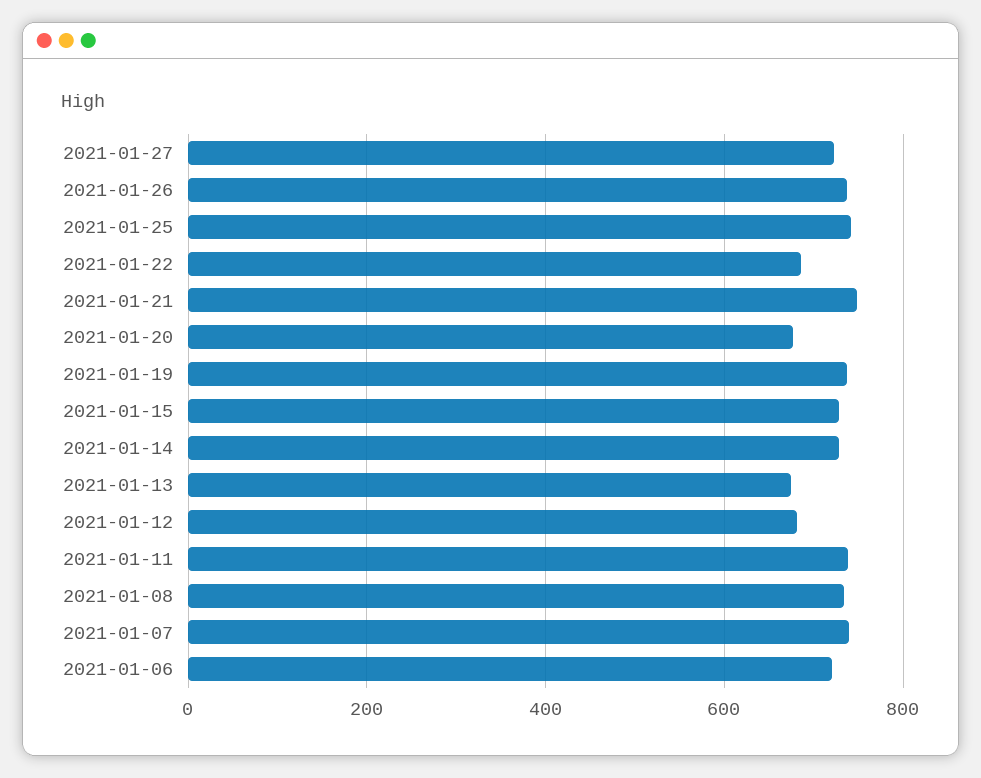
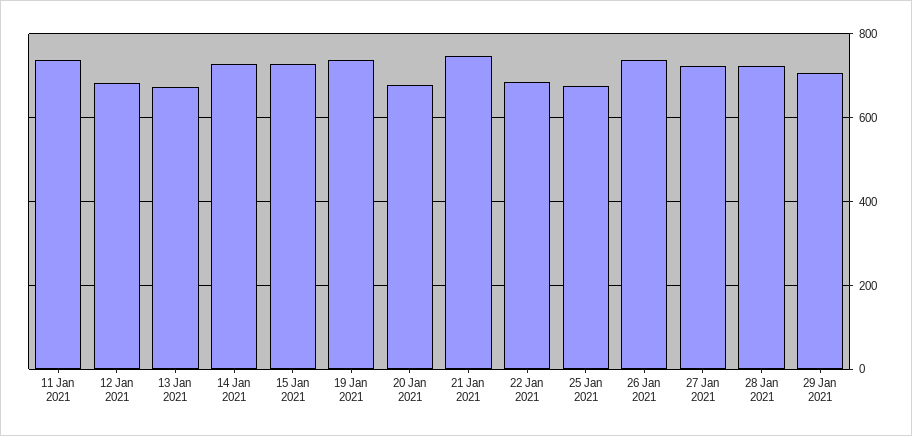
2021-01-25: 740 -> 680
2021-01-08: 740 -> none
2021-01-07: 740 -> none
2021-01-06: 720 -> none
28 Jan 2021: none -> 720
29 Jan 2021: none -> 700

